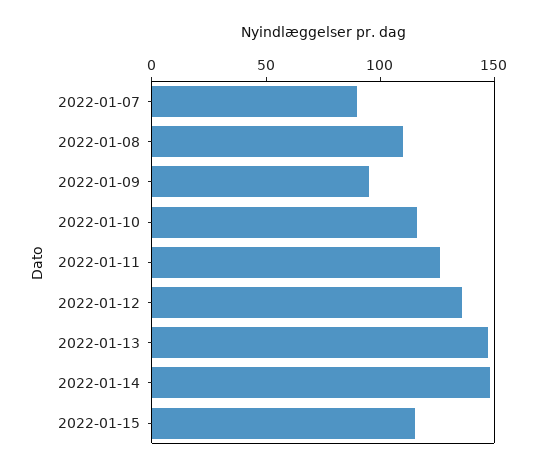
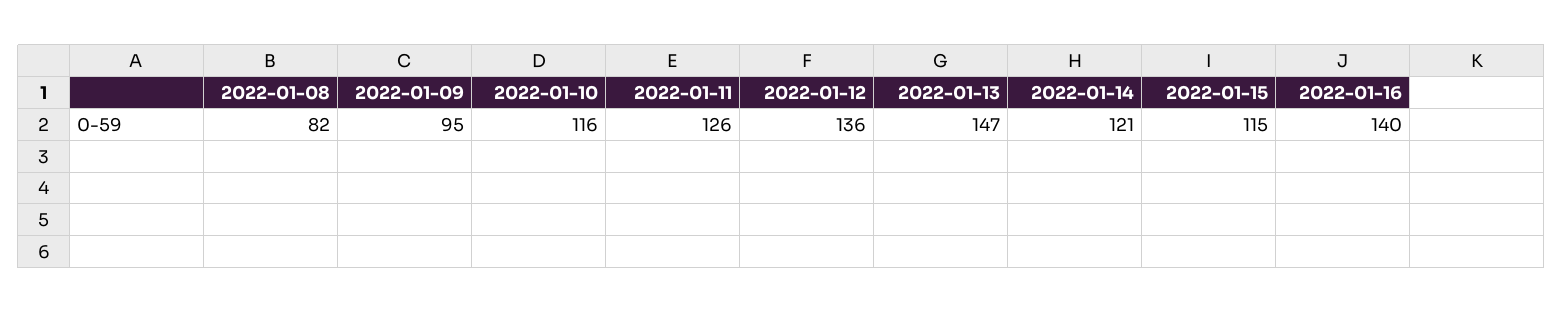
2022-01-07: 90 -> none
2022-01-08: 110 -> 82
2022-01-14: 150 -> 121
2022-01-16: none -> 140

